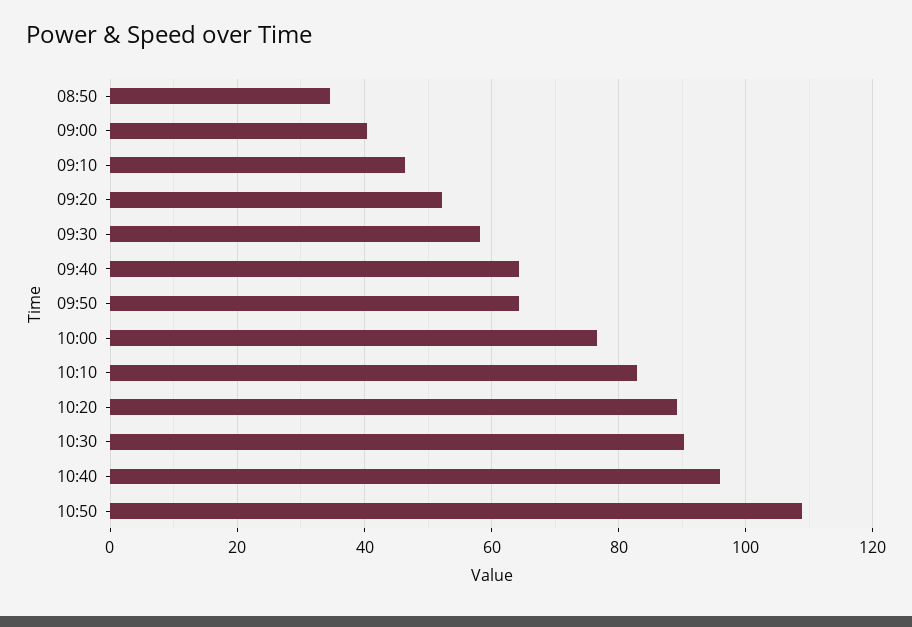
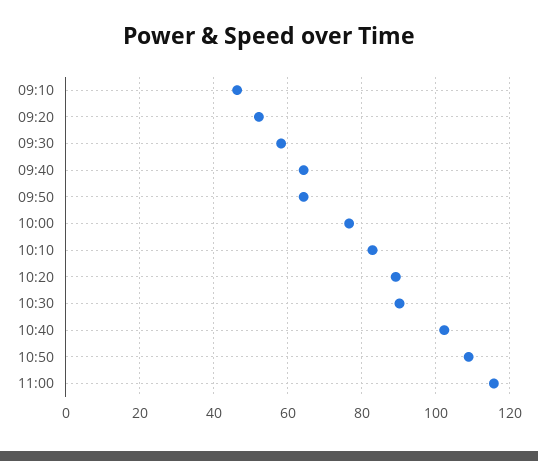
08:50: 34 -> none
09:00: 40 -> none
10:40: 96 -> 102
11:00: none -> 116

